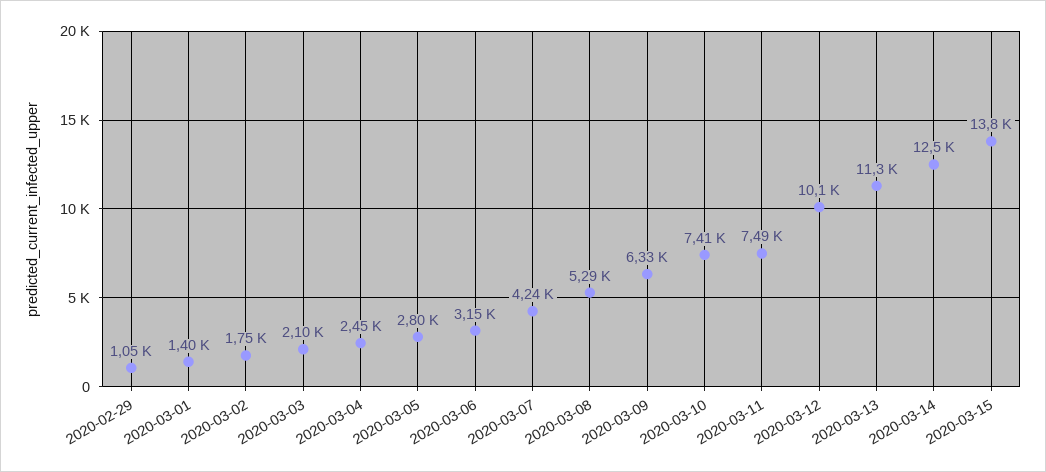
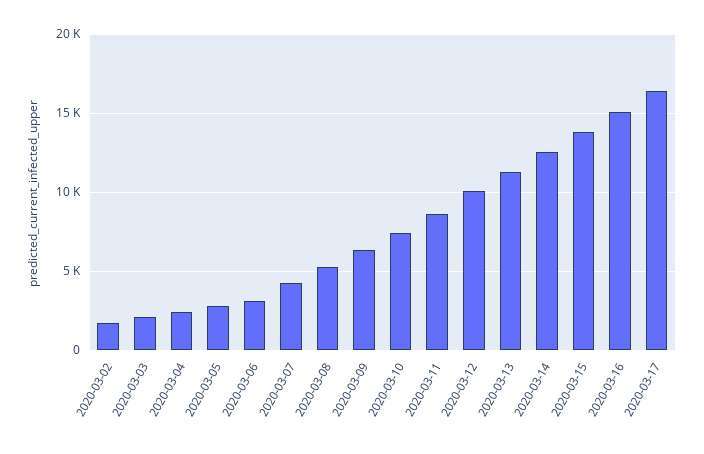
2020-02-29: 1050 -> none
2020-03-01: 1400 -> none
2020-03-11: 7490 -> 8500
2020-03-16: none -> 15000
2020-03-17: none -> 16500

